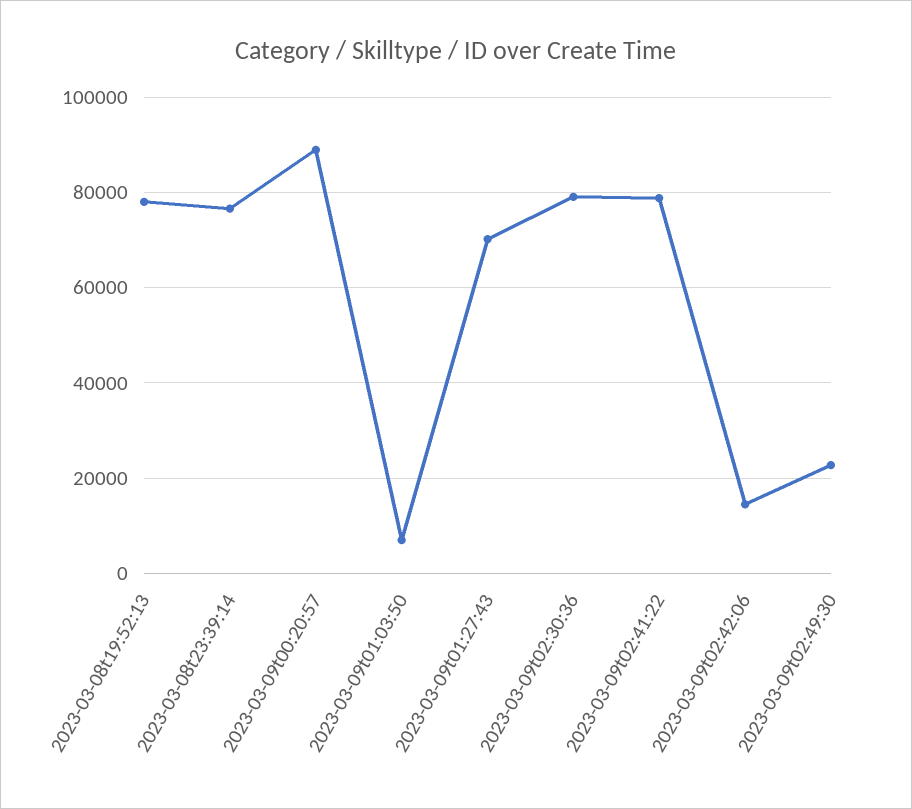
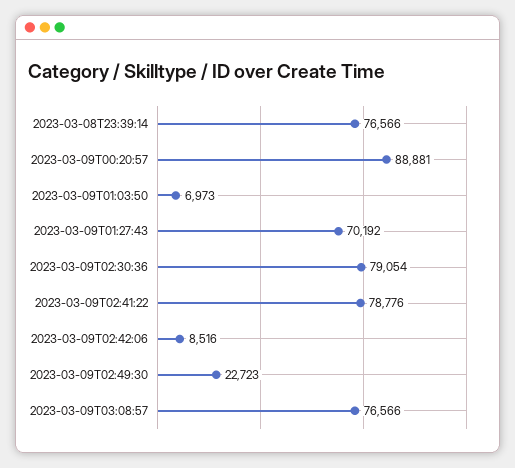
2023-03-08t19:52:13: 78000 -> none
2023-03-09t02:42:06: 14000 -> 8516
2023-03-09T03:08:57: none -> 76566

